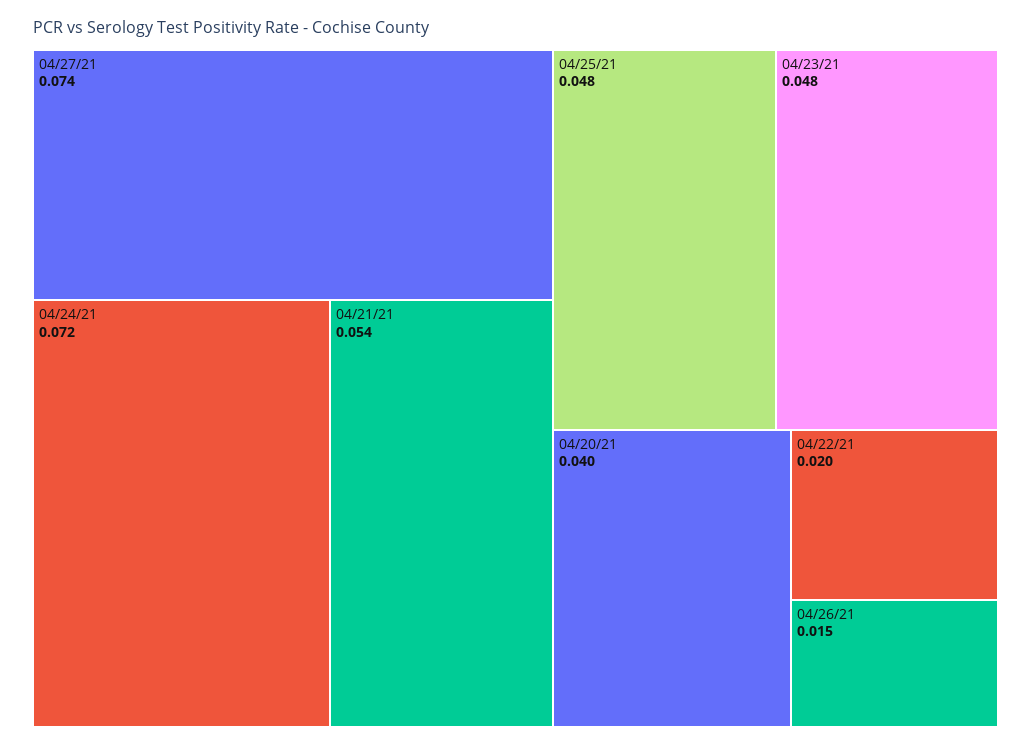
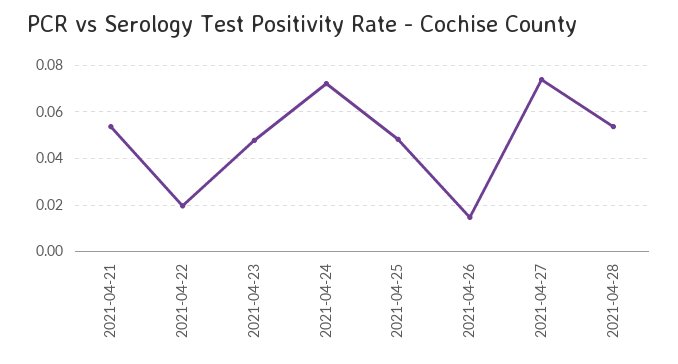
04/20/21: 0.04 -> none
2021-04-28: none -> 0.055

